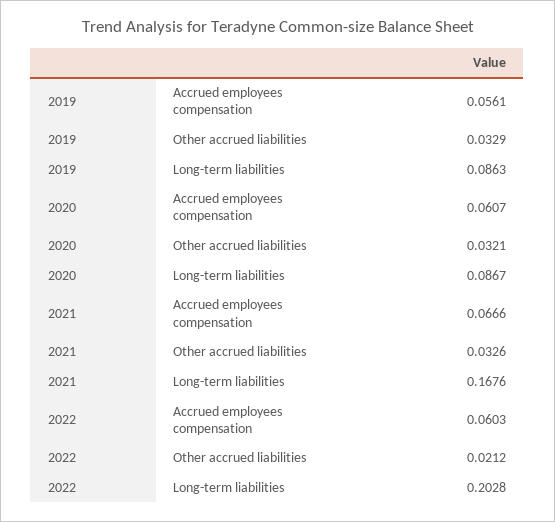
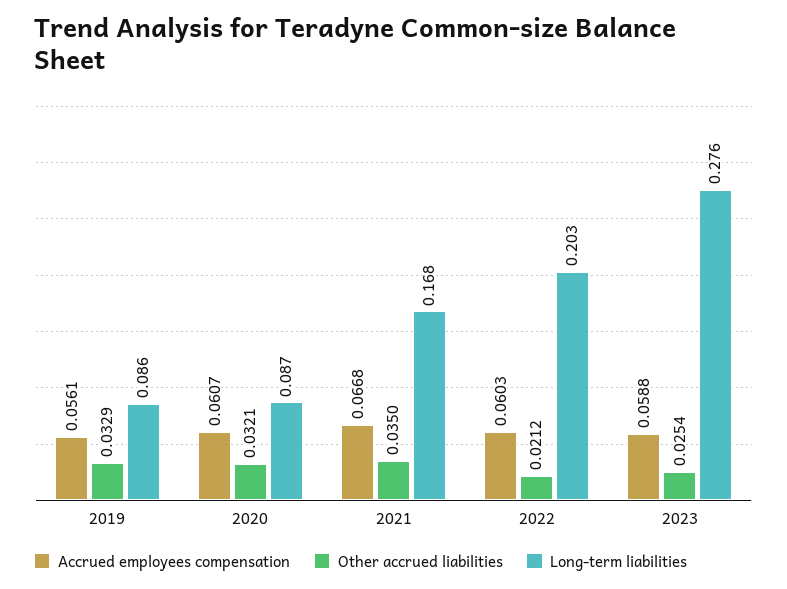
Accrued employees compensation, 2021: 0.0666 -> 0.0668
Other accrued liabilities, 2021: 0.0326 -> 0.035
Accrued employees compensation, 2023: none -> 0.0588
Other accrued liabilities, 2023: none -> 0.0254
Long-term liabilities, 2023: none -> 0.276

